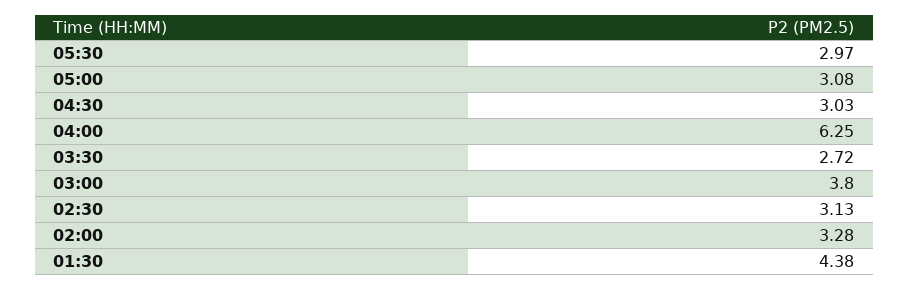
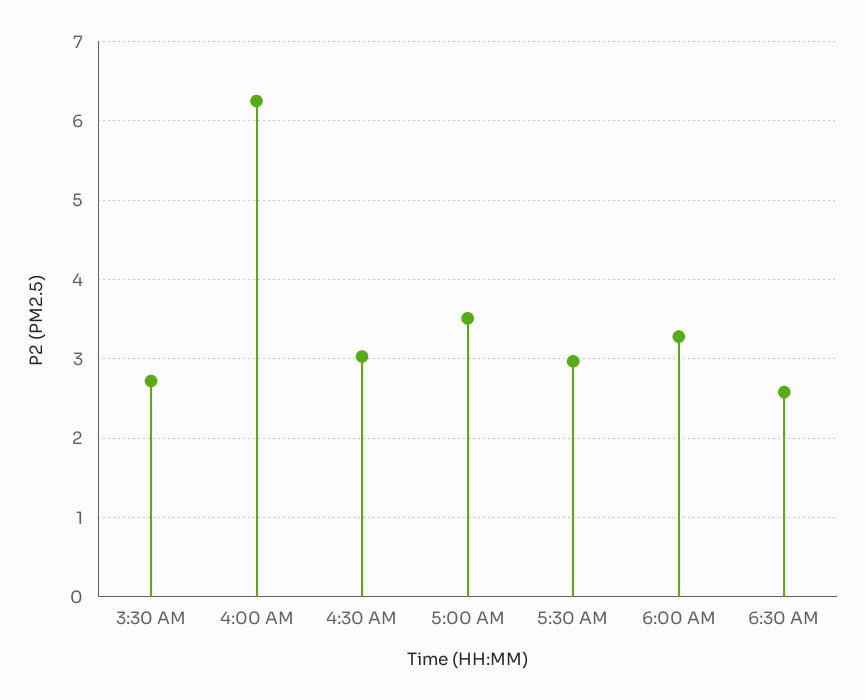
05:00: 3.08 -> 3.5
03:00: 3.8 -> none
02:30: 3.13 -> none
02:00: 3.28 -> none
01:30: 4.38 -> none
6:00 AM: none -> 3.3
6:30 AM: none -> 2.6

